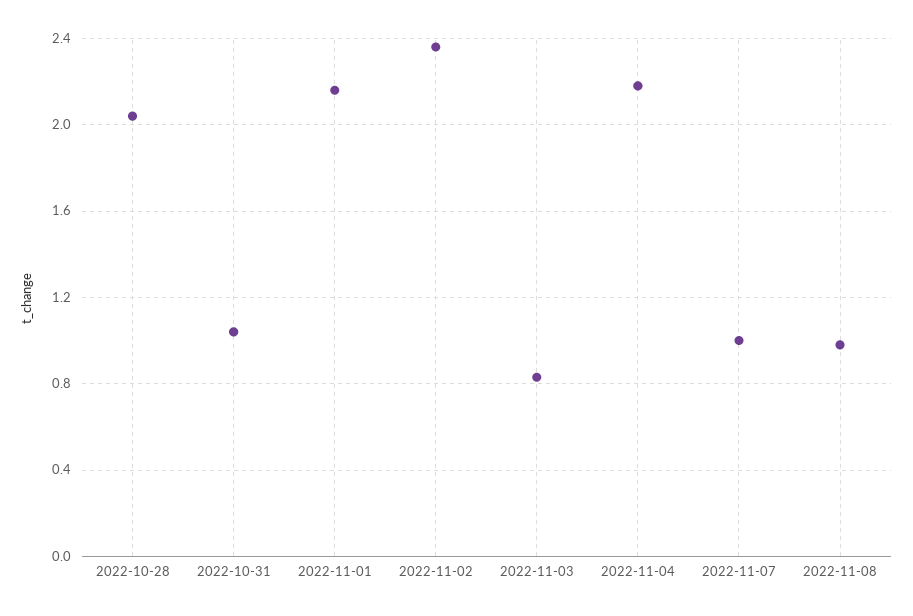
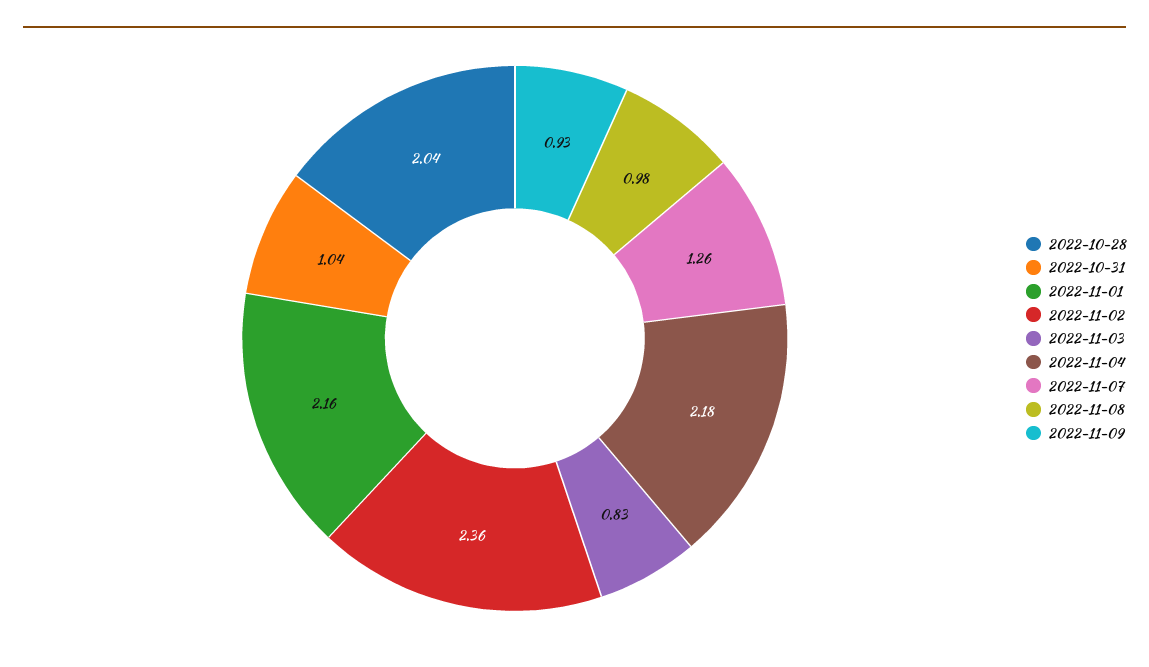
2022-11-07: 1 -> 1.26
2022-11-09: none -> 0.93

